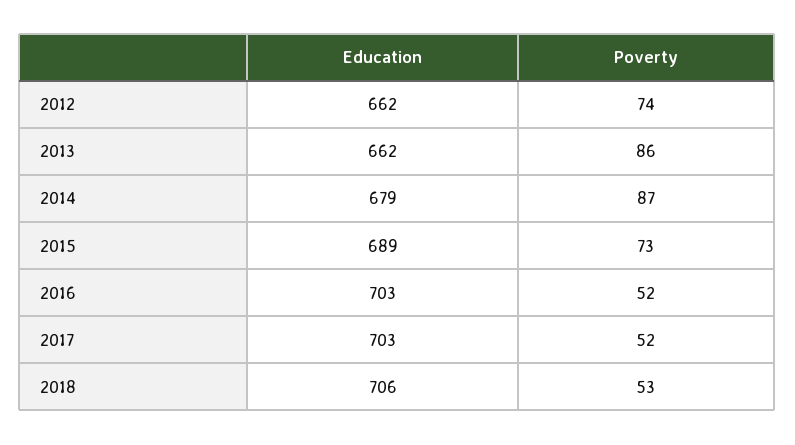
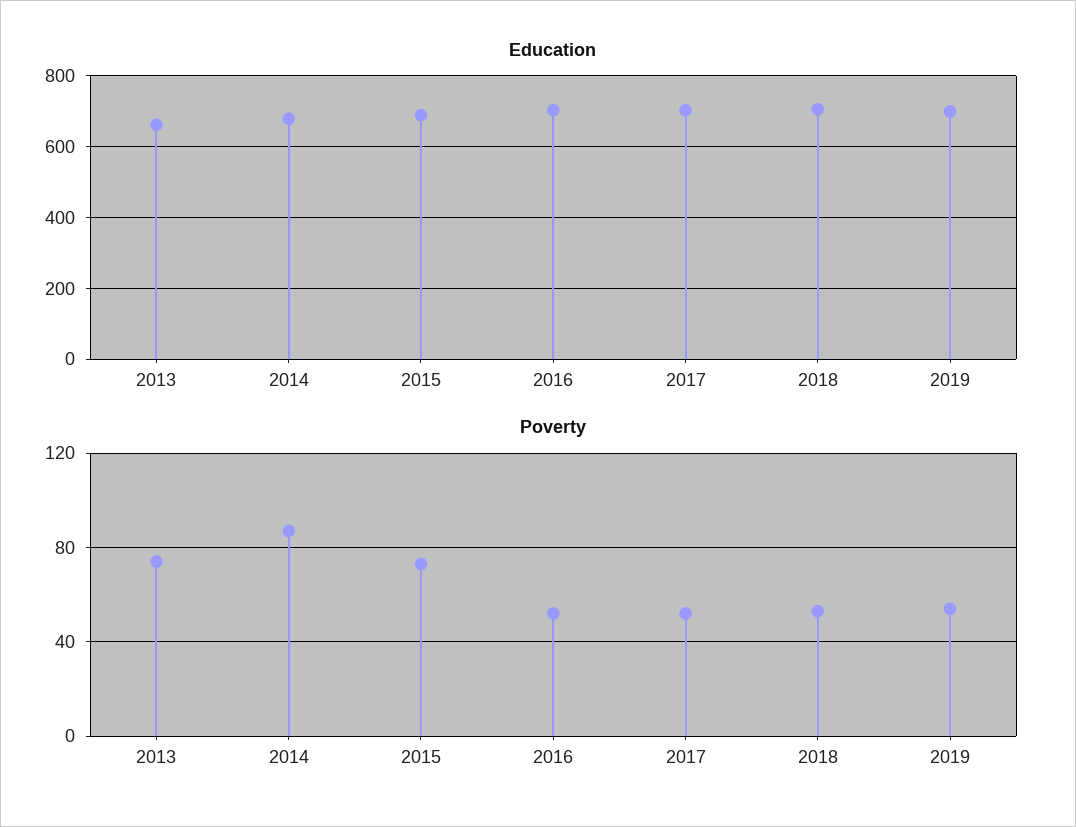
Education, 2012: 662 -> none
Poverty, 2012: 74 -> none
Poverty, 2013: 86 -> 75
Education, 2019: none -> 700
Poverty, 2019: none -> 55

